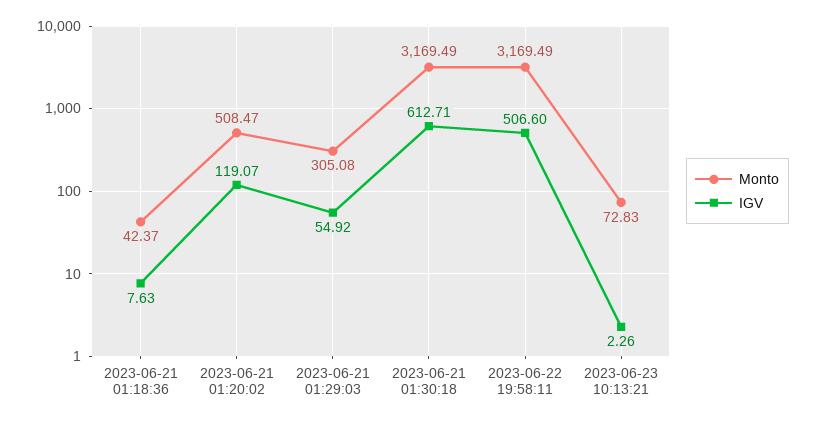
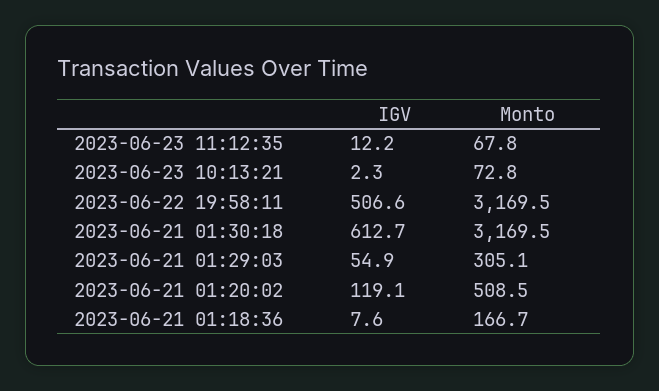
Monto, 2023-06-21 01:18:36: 42.37 -> 166.7
IGV, 2023-06-23 11:12:35: none -> 12.2
Monto, 2023-06-23 11:12:35: none -> 67.8

